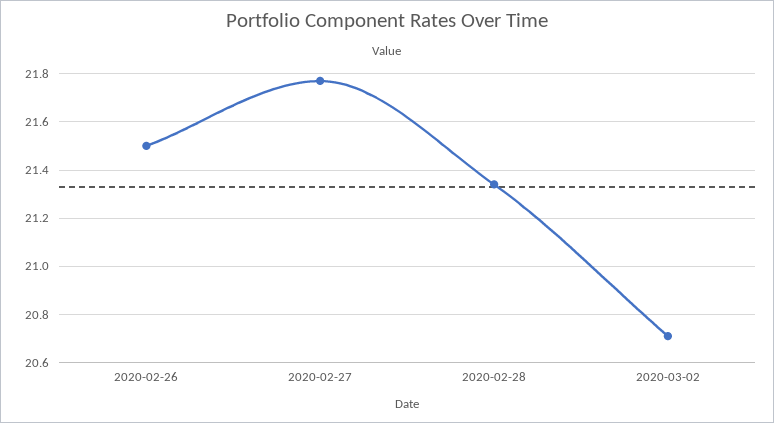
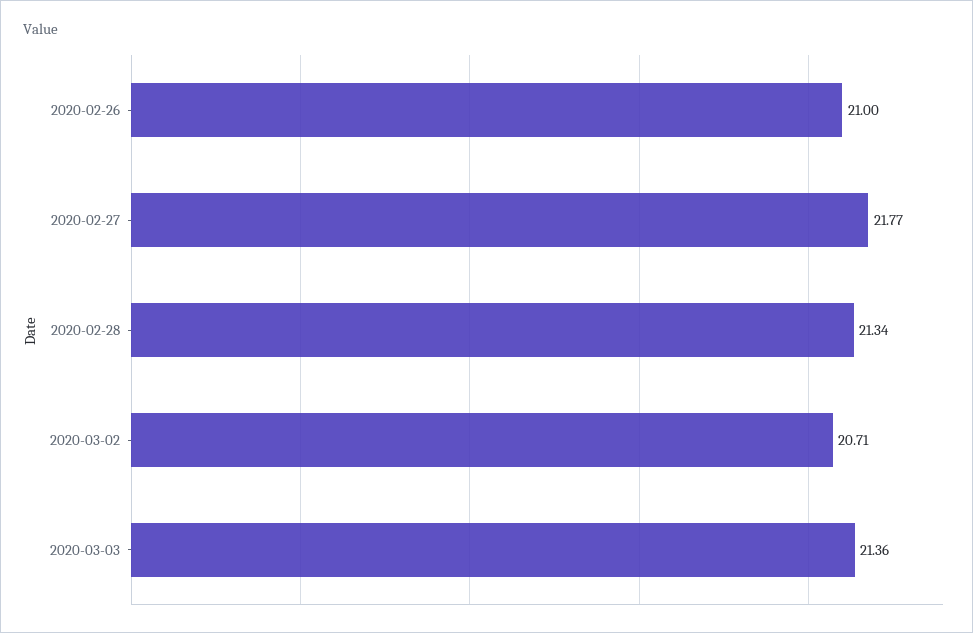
2020-02-26: 21.5 -> 21
2020-03-03: none -> 21.36

